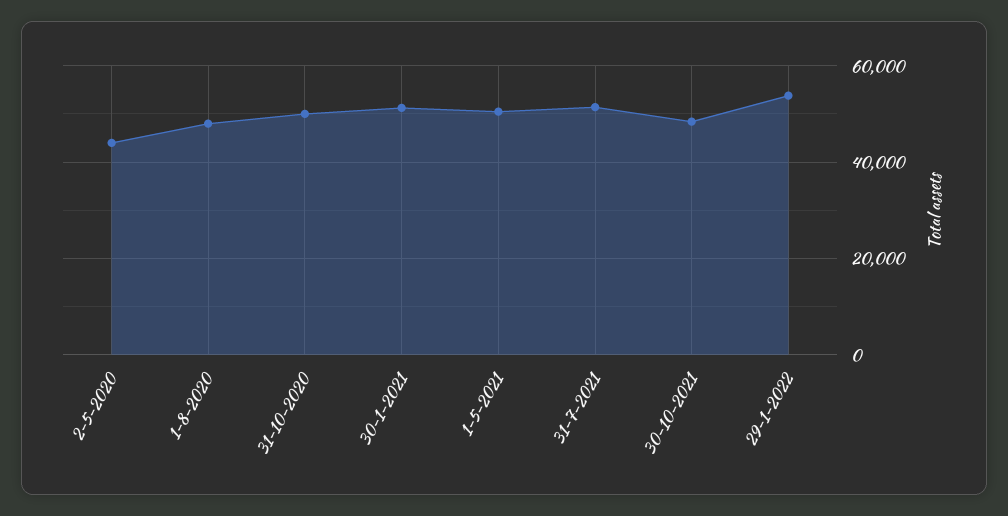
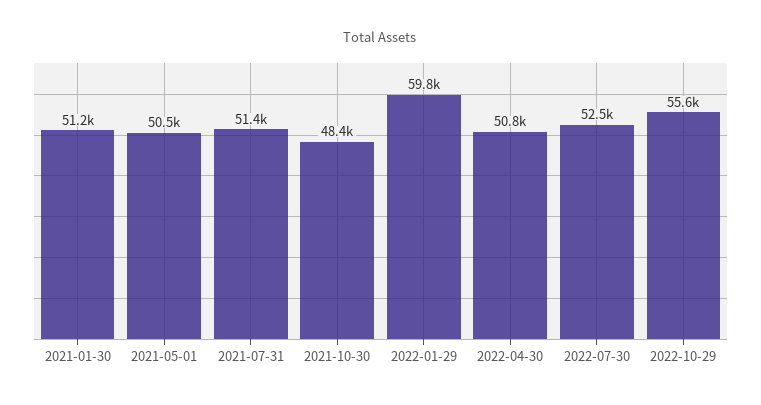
2-5-2020: 44000 -> none
1-8-2020: 48000 -> none
31-10-2020: 50000 -> none
29-1-2022: 54000 -> 59800
2022-04-30: none -> 50800
2022-07-30: none -> 52500
2022-10-29: none -> 55600

